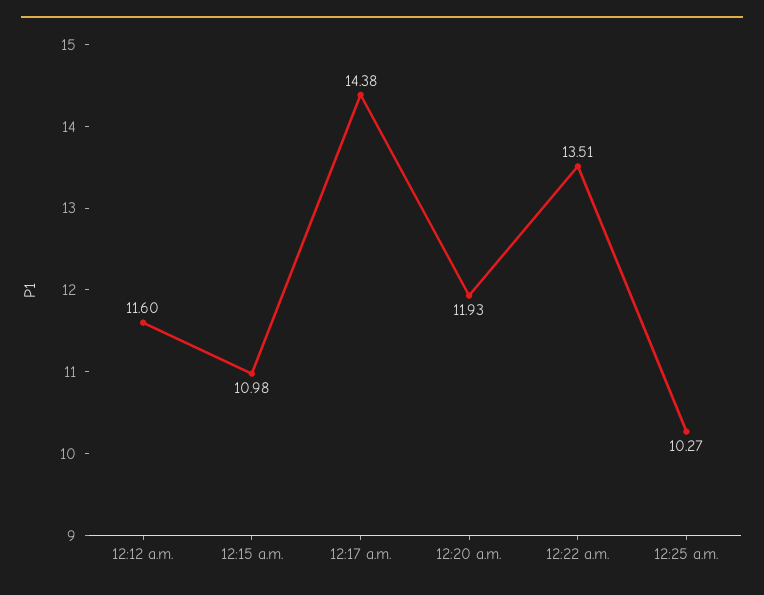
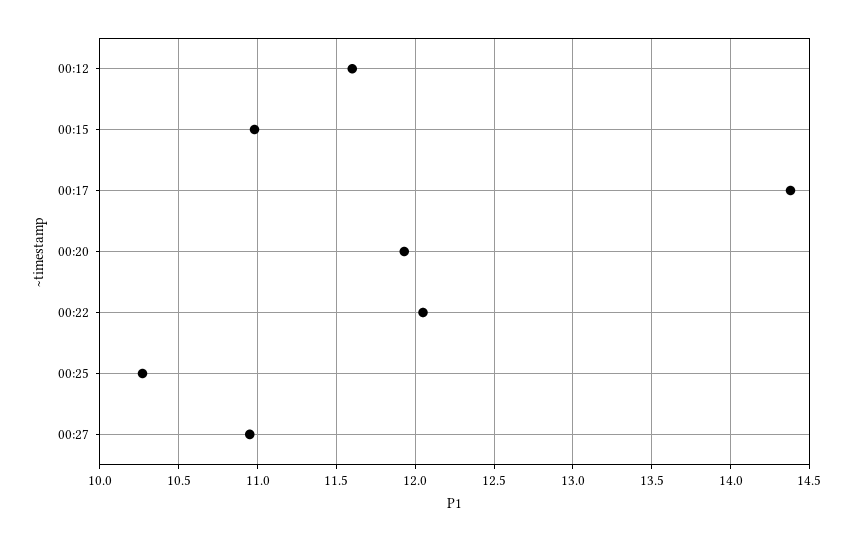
12:22 a.m.: 13.51 -> 12.05
00:27: none -> 10.95

